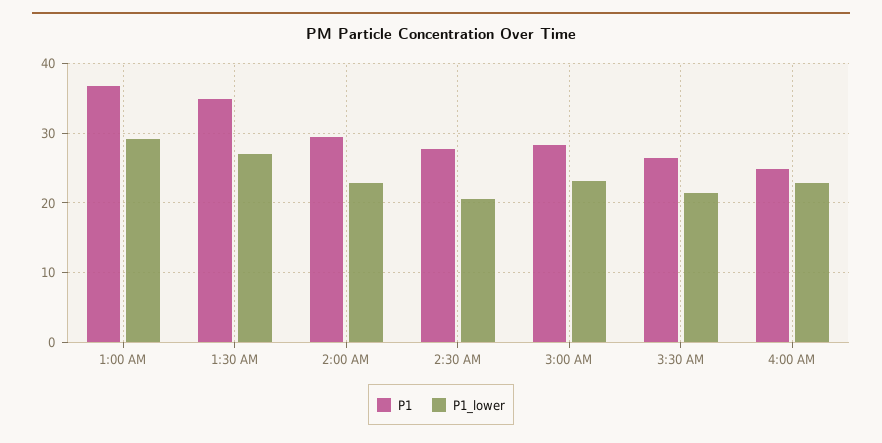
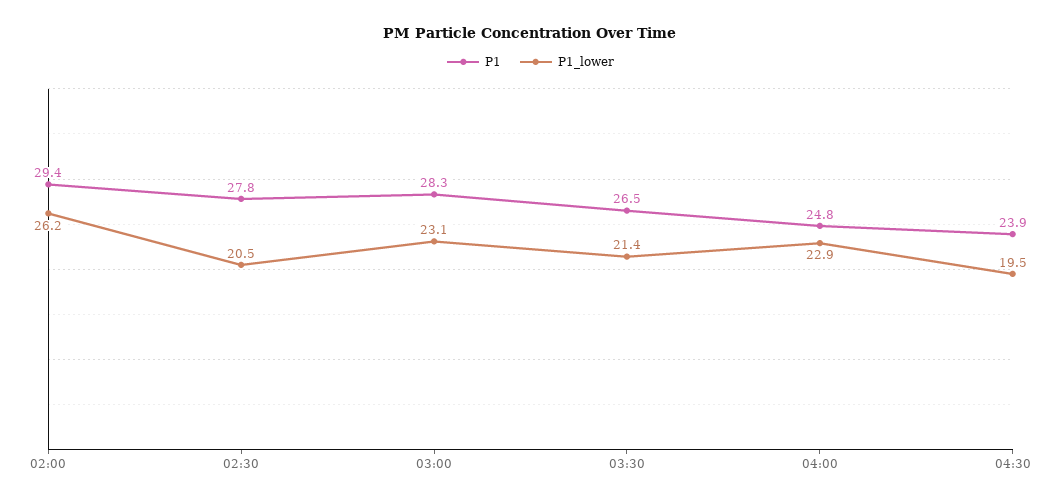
P1, 1:00 AM: 37 -> none
P1_lower, 1:00 AM: 29 -> none
P1, 1:30 AM: 35 -> none
P1_lower, 1:30 AM: 27 -> none
P1_lower, 2:00 AM: 23 -> 26.2
P1, 04:30: none -> 23.9
P1_lower, 04:30: none -> 19.5

